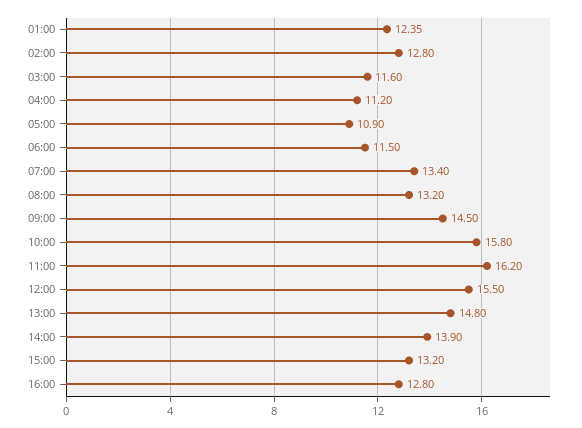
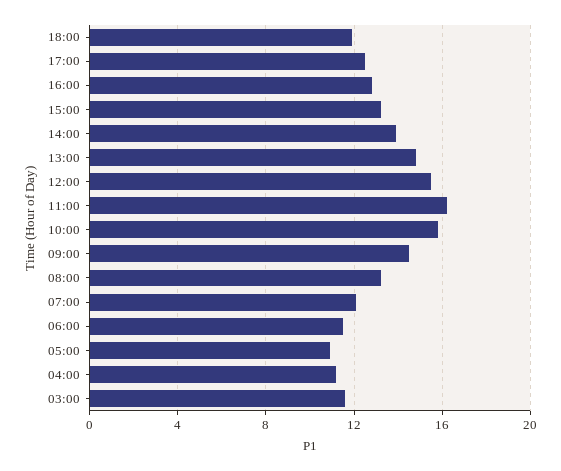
01:00: 12.35 -> none
02:00: 12.8 -> none
07:00: 13.4 -> 12
18:00: none -> 12
17:00: none -> 12.5

